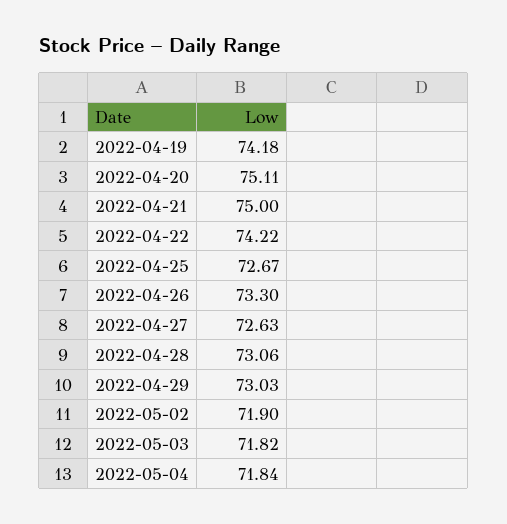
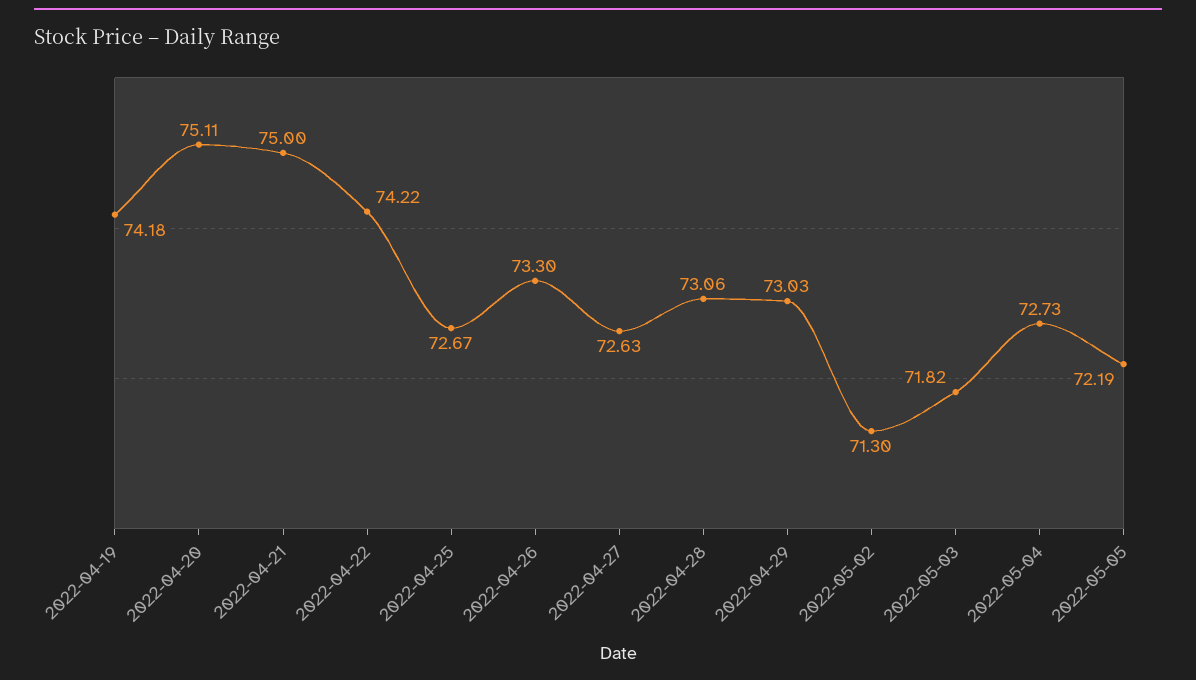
2022-05-02: 71.9 -> 71.3
2022-05-04: 71.84 -> 72.73
2022-05-05: none -> 72.19

